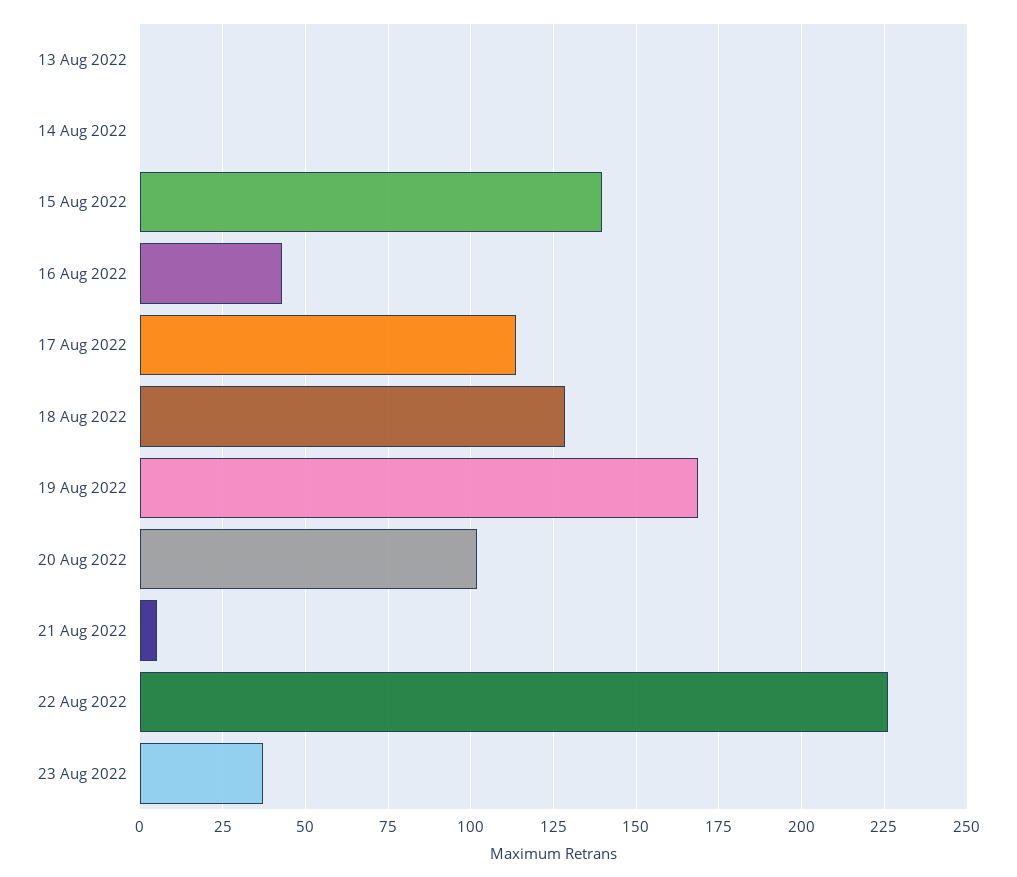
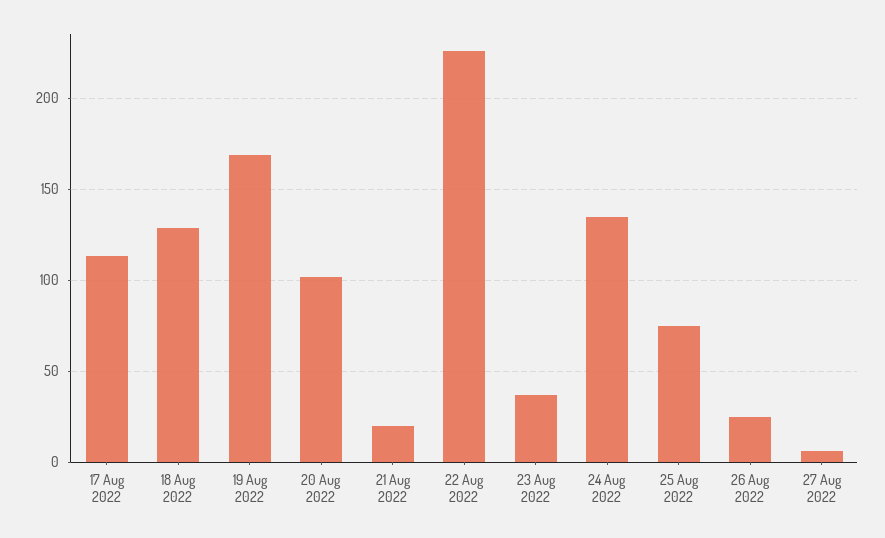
13 Aug 2022: 0 -> none
14 Aug 2022: 0 -> none
15 Aug 2022: 140 -> none
16 Aug 2022: 42.5 -> none
21 Aug 2022: 5 -> 20
24 Aug 2022: none -> 135
25 Aug 2022: none -> 75
26 Aug 2022: none -> 25
27 Aug 2022: none -> 5

